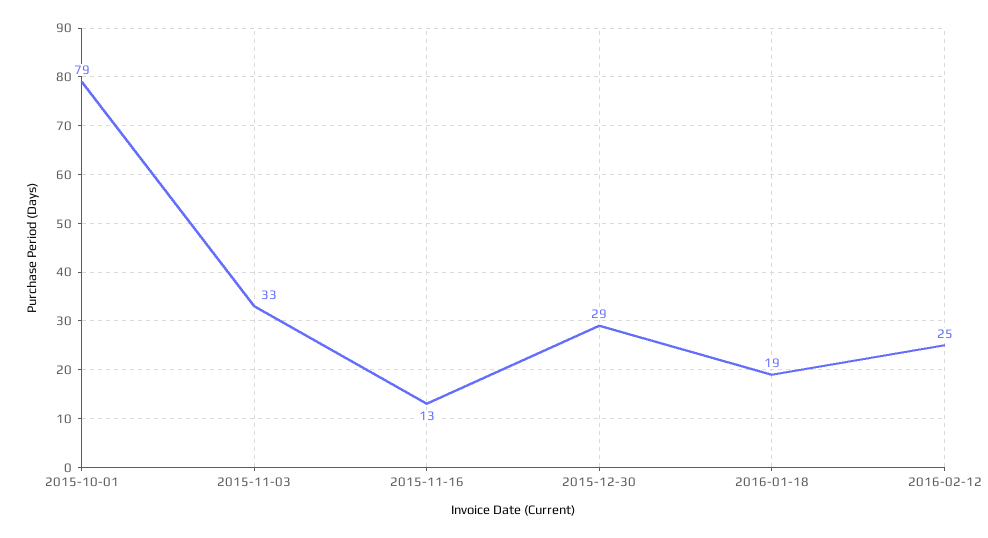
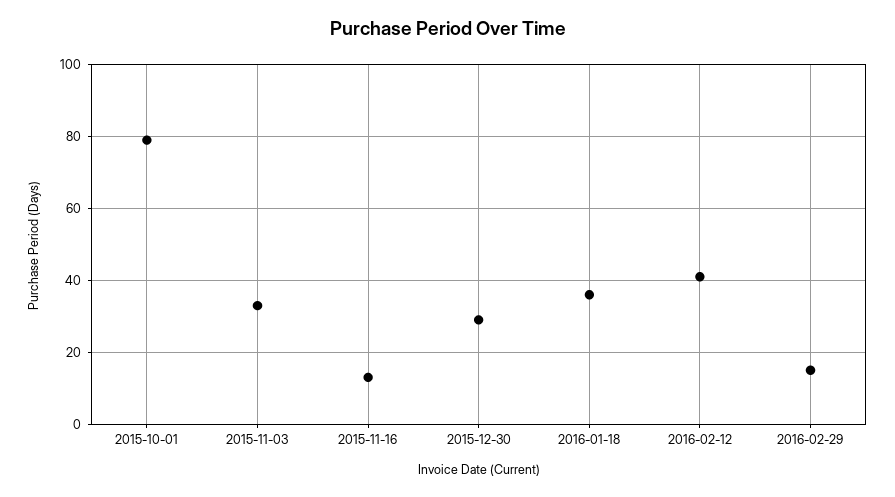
2016-01-18: 19 -> 35
2016-02-12: 25 -> 40
2016-02-29: none -> 15

